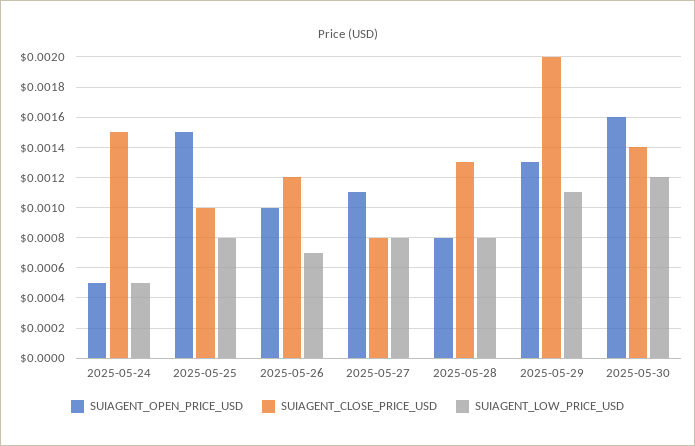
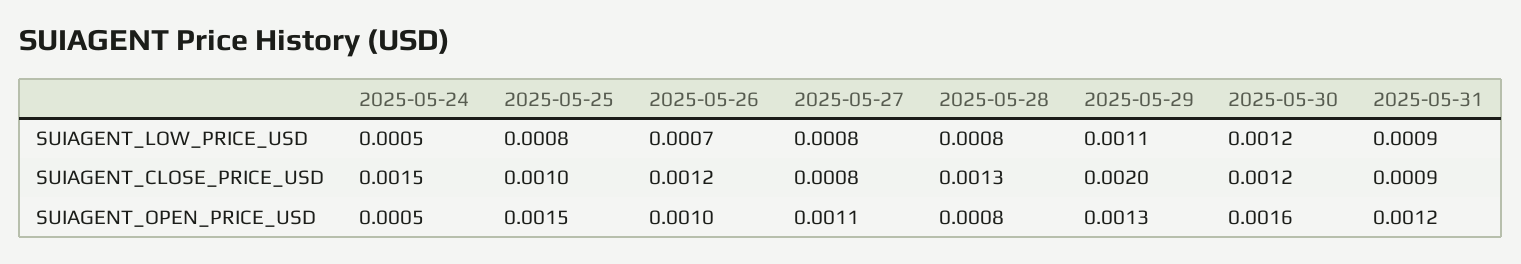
SUIAGENT_CLOSE_PRICE_USD, 2025-05-30: 0.0014 -> 0.0012
SUIAGENT_LOW_PRICE_USD, 2025-05-31: none -> 0.0009
SUIAGENT_CLOSE_PRICE_USD, 2025-05-31: none -> 0.0009
SUIAGENT_OPEN_PRICE_USD, 2025-05-31: none -> 0.0012

